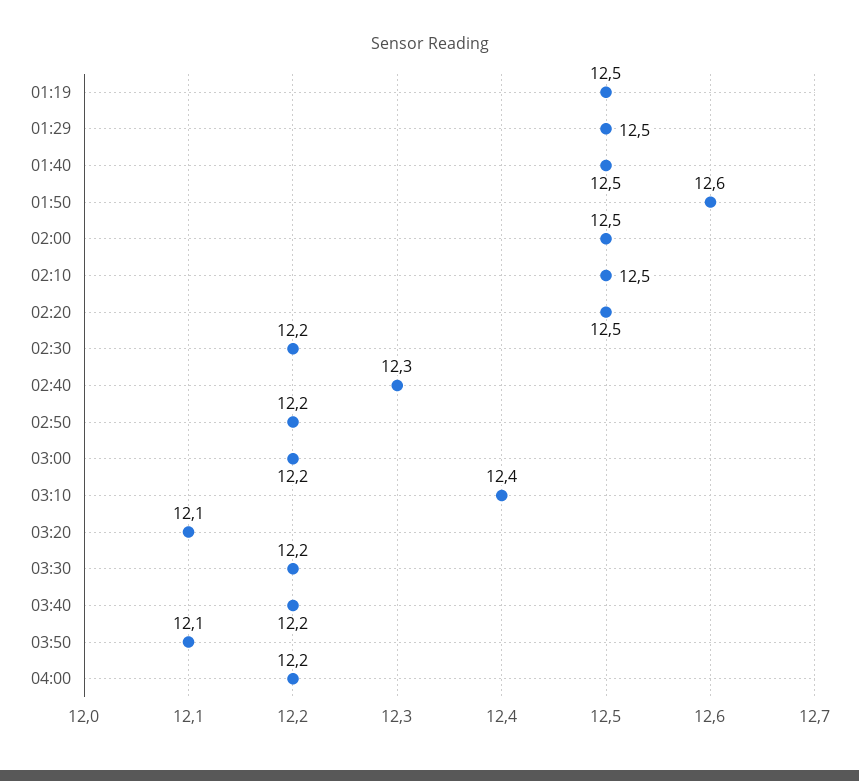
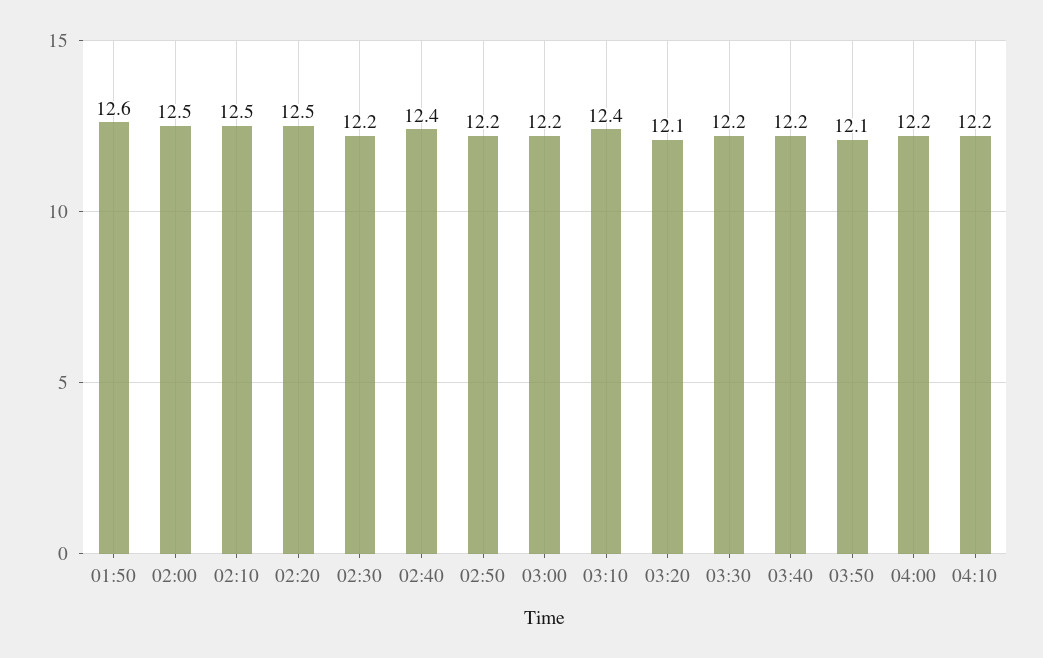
01:19: 12.5 -> none
01:29: 12.5 -> none
01:40: 12.5 -> none
02:40: 12.3 -> 12.4
04:10: none -> 12.2

